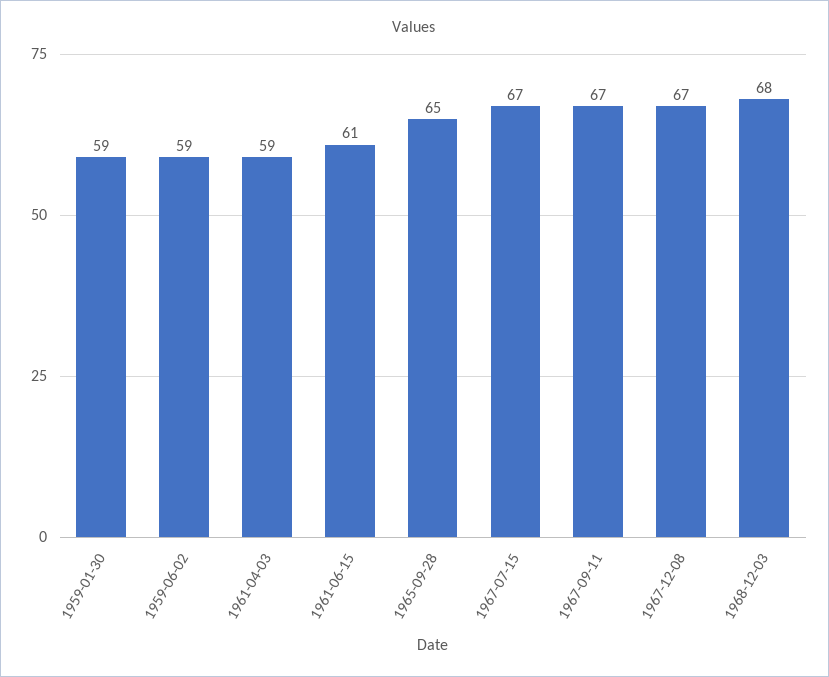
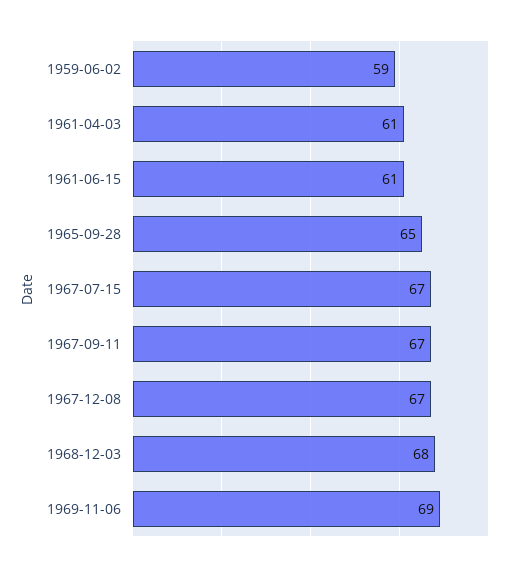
1959-01-30: 59 -> none
1961-04-03: 59 -> 61
1969-11-06: none -> 69

